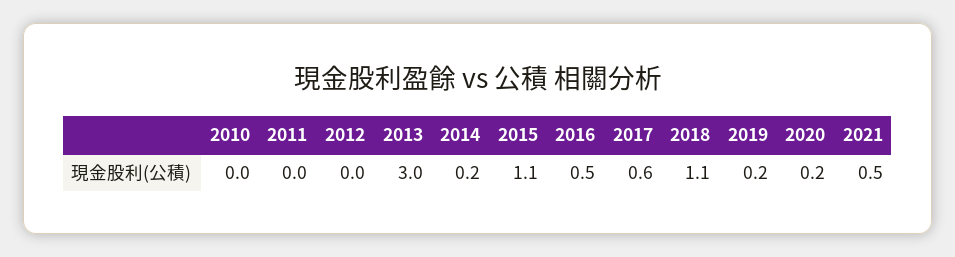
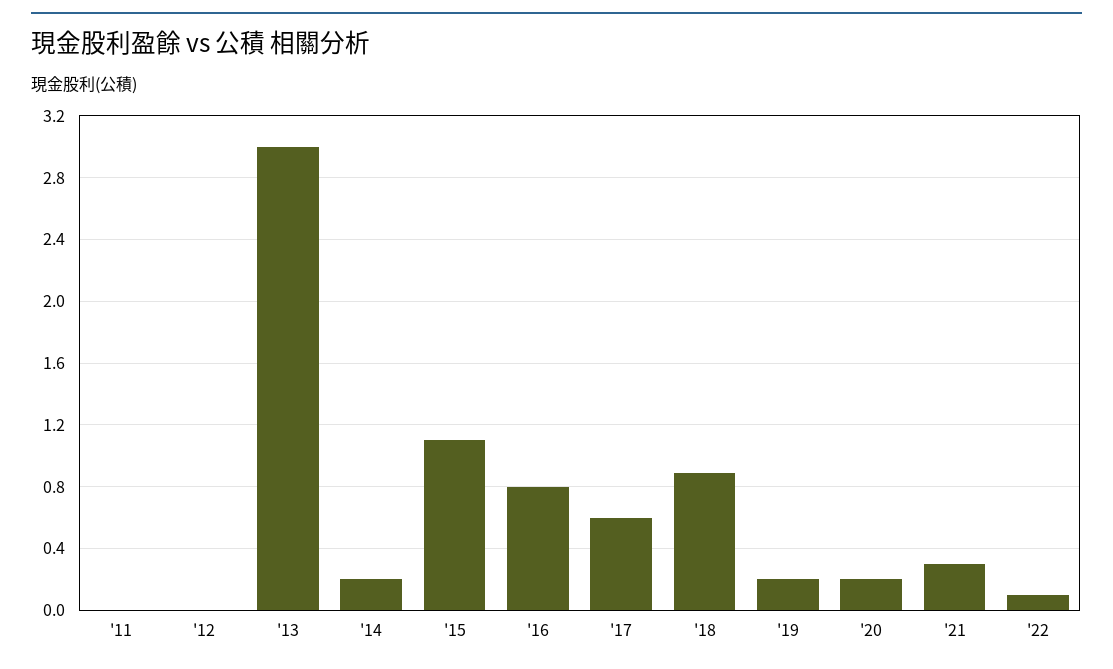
2010: 0 -> none
2016: 0.5 -> 0.8
2018: 1.1 -> 0.9
2021: 0.5 -> 0.3
'22: none -> 0.1

